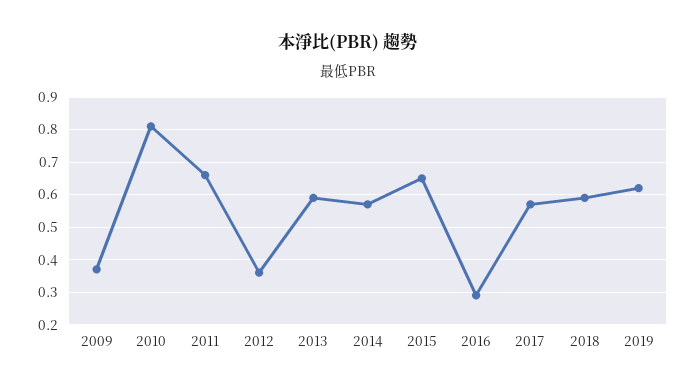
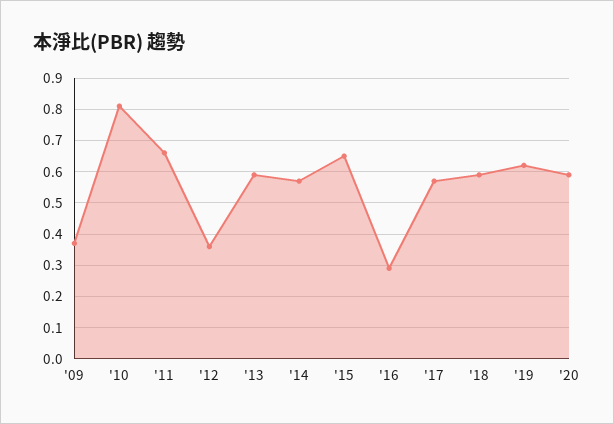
'20: none -> 0.6

